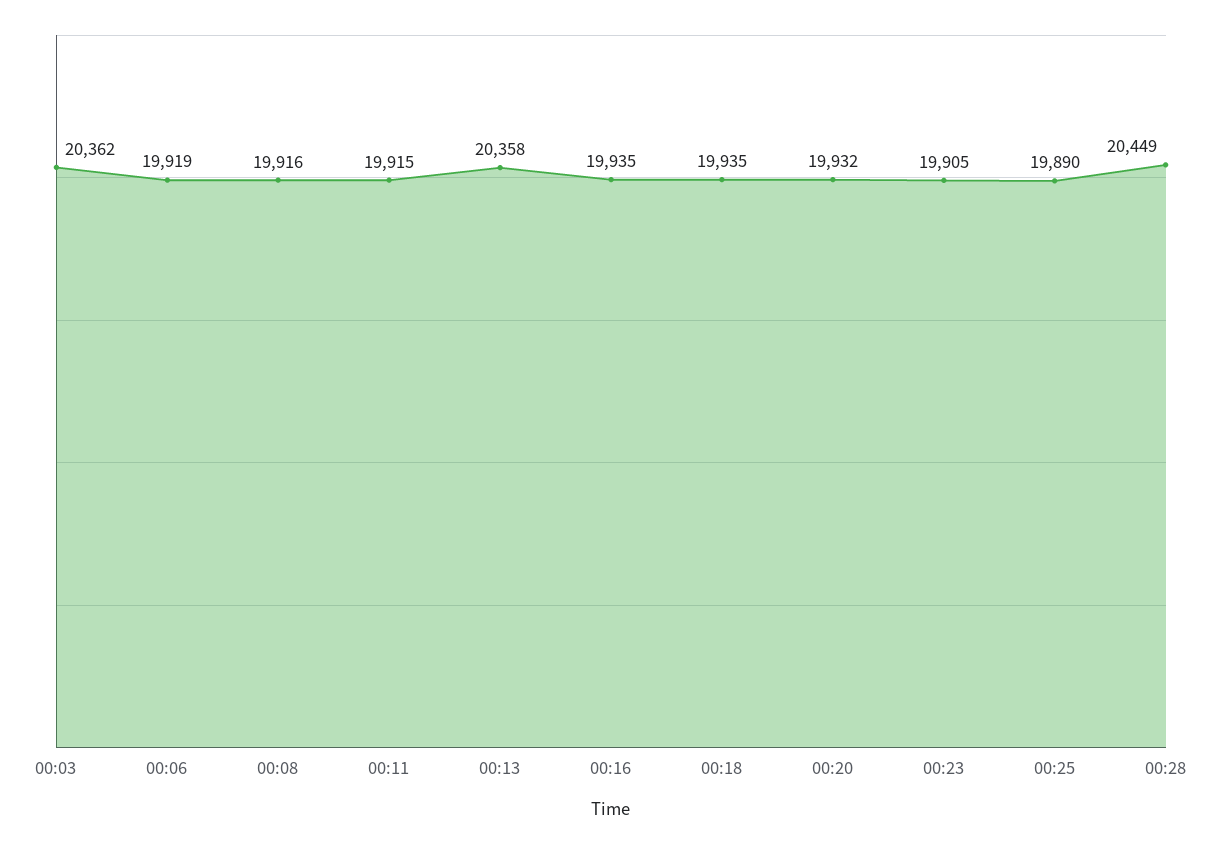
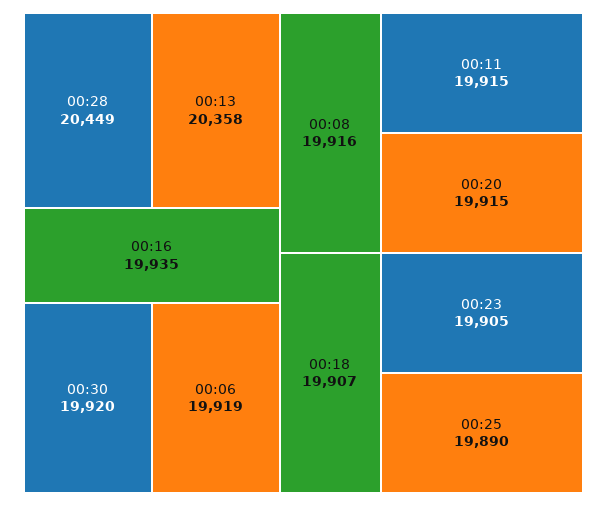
00:03: 20362 -> none
00:18: 19935 -> 19907
00:20: 19932 -> 19915
00:30: none -> 19920

